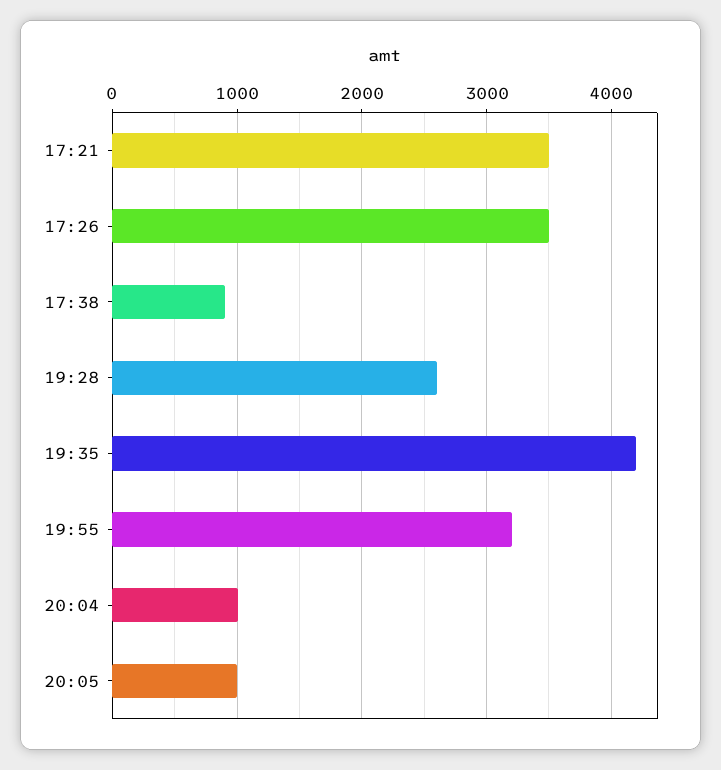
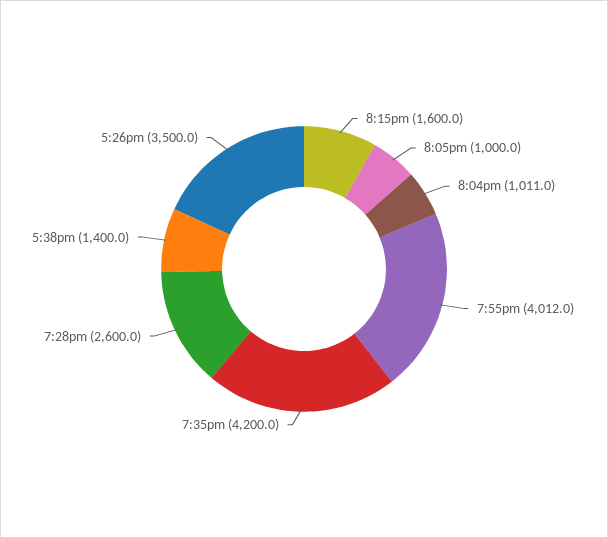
17:21: 3500 -> none
17:38: 900 -> 1400
19:55: 3200 -> 4012
8:15pm: none -> 1600

